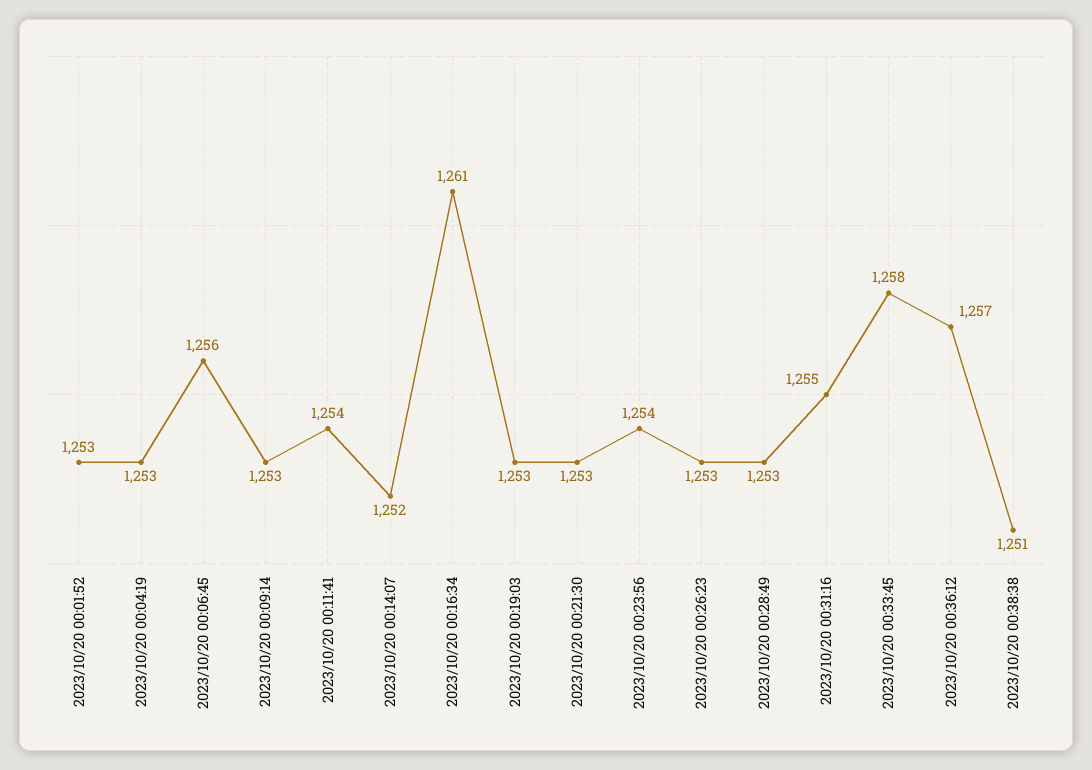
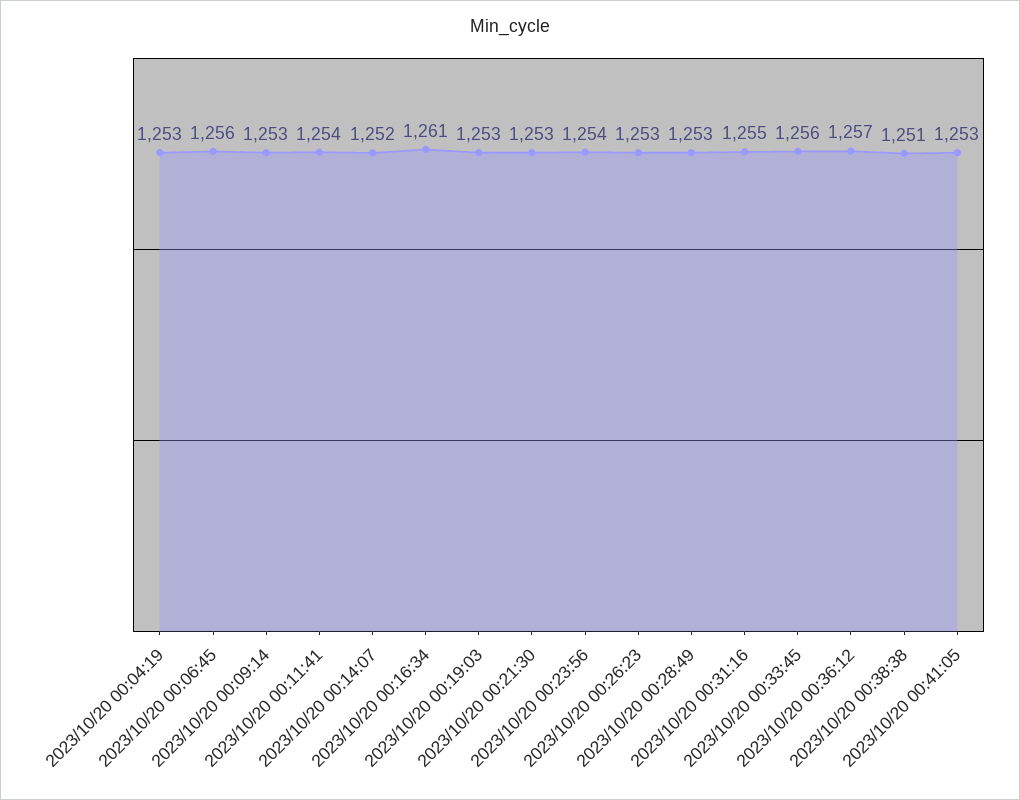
2023/10/20 00:01:52: 1253 -> none
2023/10/20 00:33:45: 1258 -> 1256
2023/10/20 00:41:05: none -> 1253

